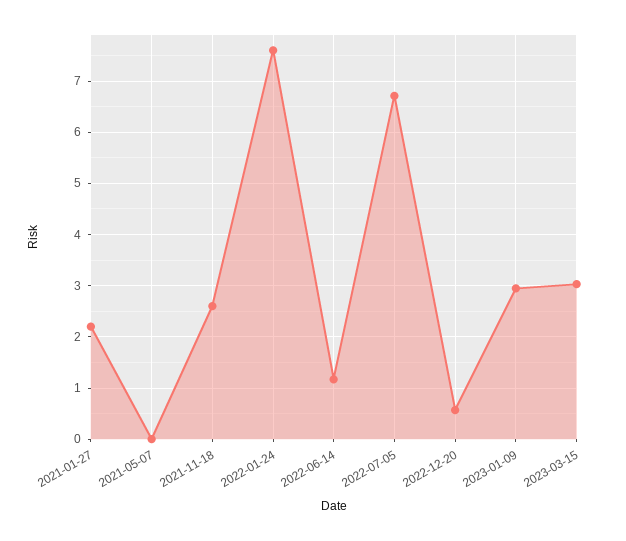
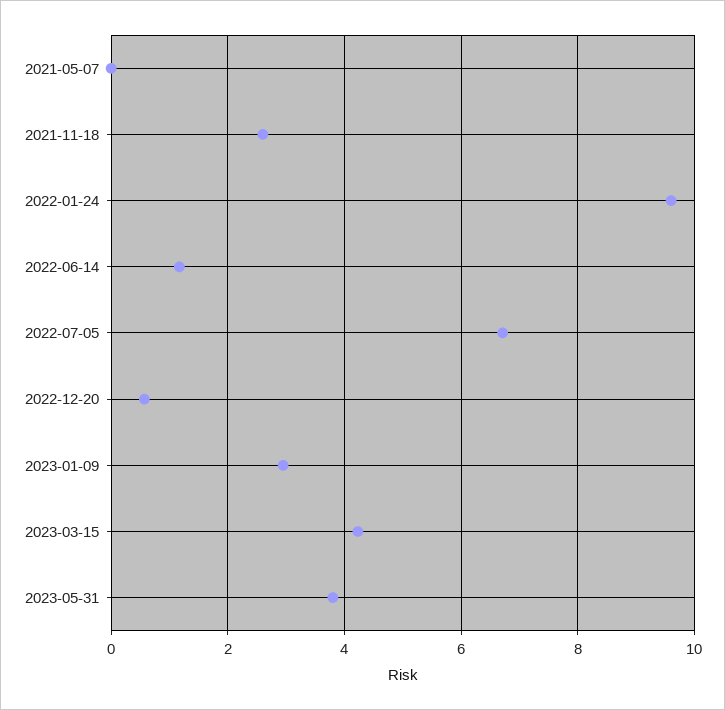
2021-01-27: 2.2 -> none
2022-01-24: 7.6 -> 9.6
2023-03-15: 3 -> 4.2
2023-05-31: none -> 3.8

